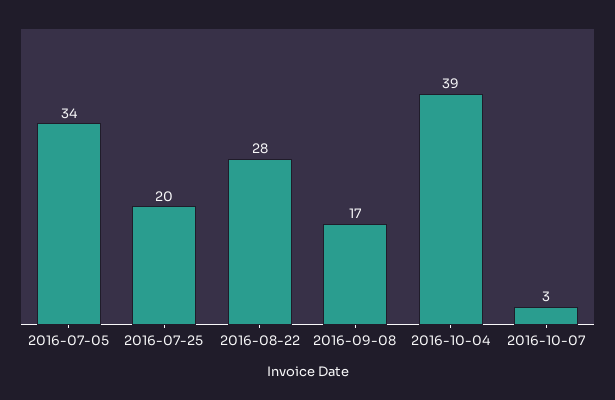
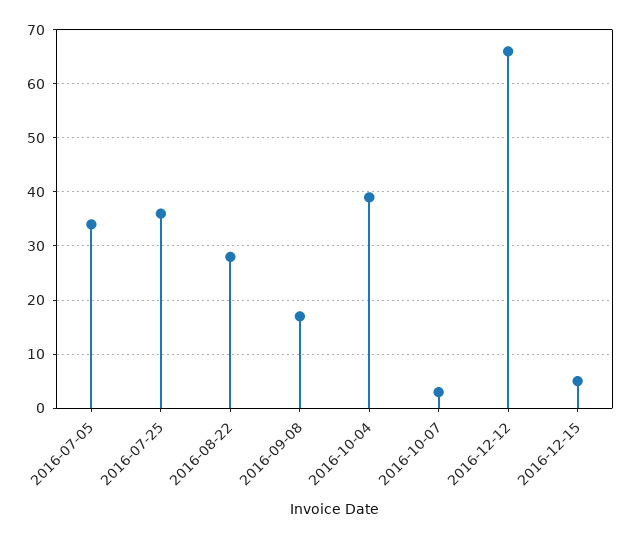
2016-07-25: 20 -> 35
2016-12-12: none -> 65
2016-12-15: none -> 5

